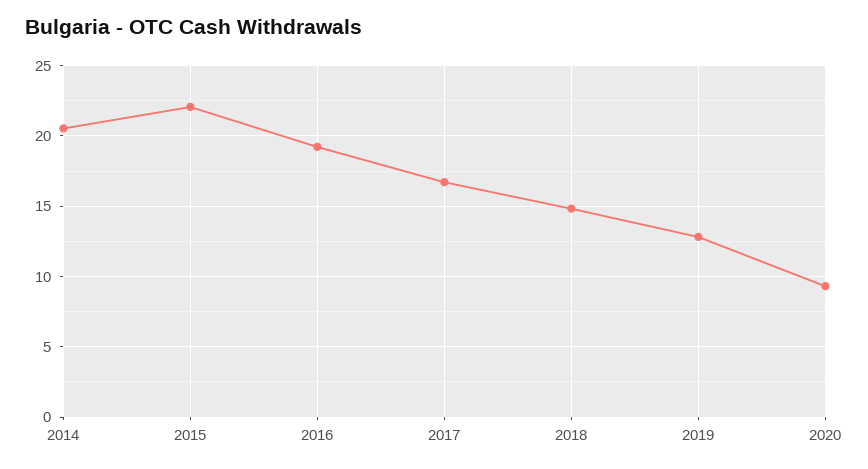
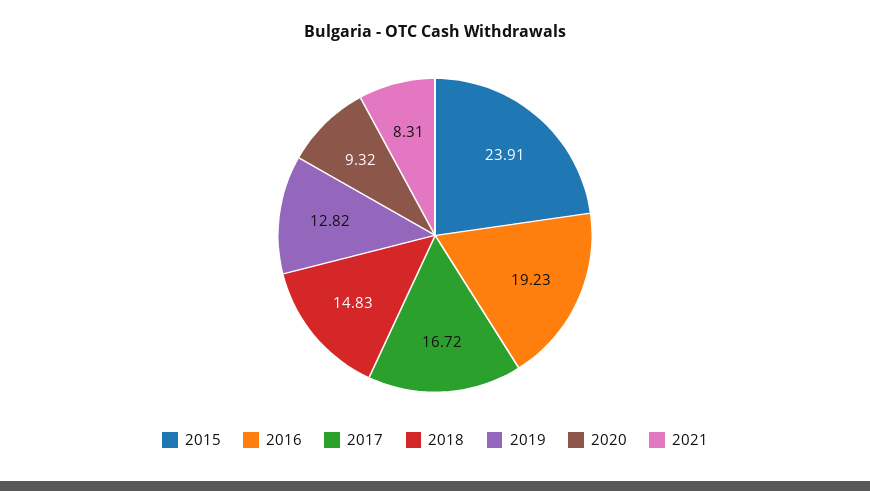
2014: 20.5 -> none
2015: 22 -> 23.91
2021: none -> 8.31

